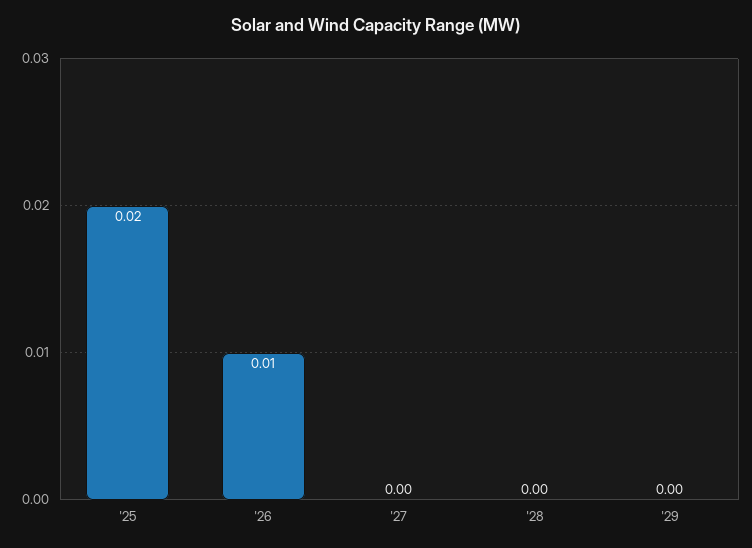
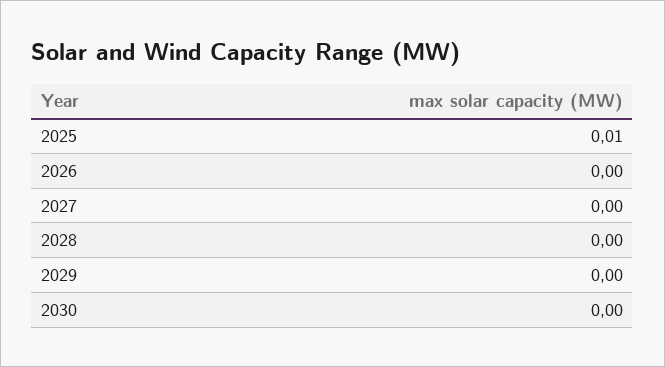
'25: 0.02 -> 0.01
'26: 0.01 -> 0
2030: none -> 0

